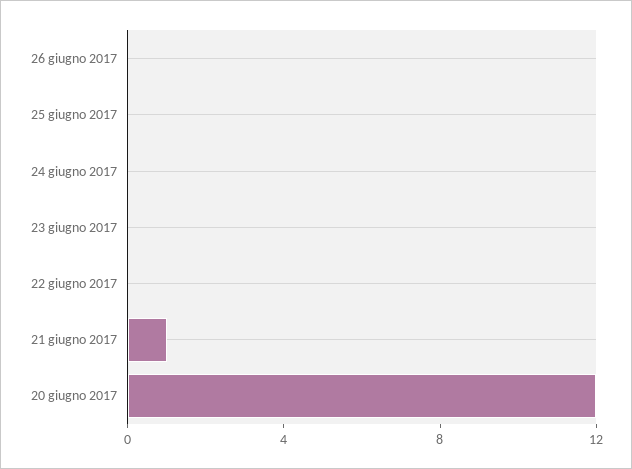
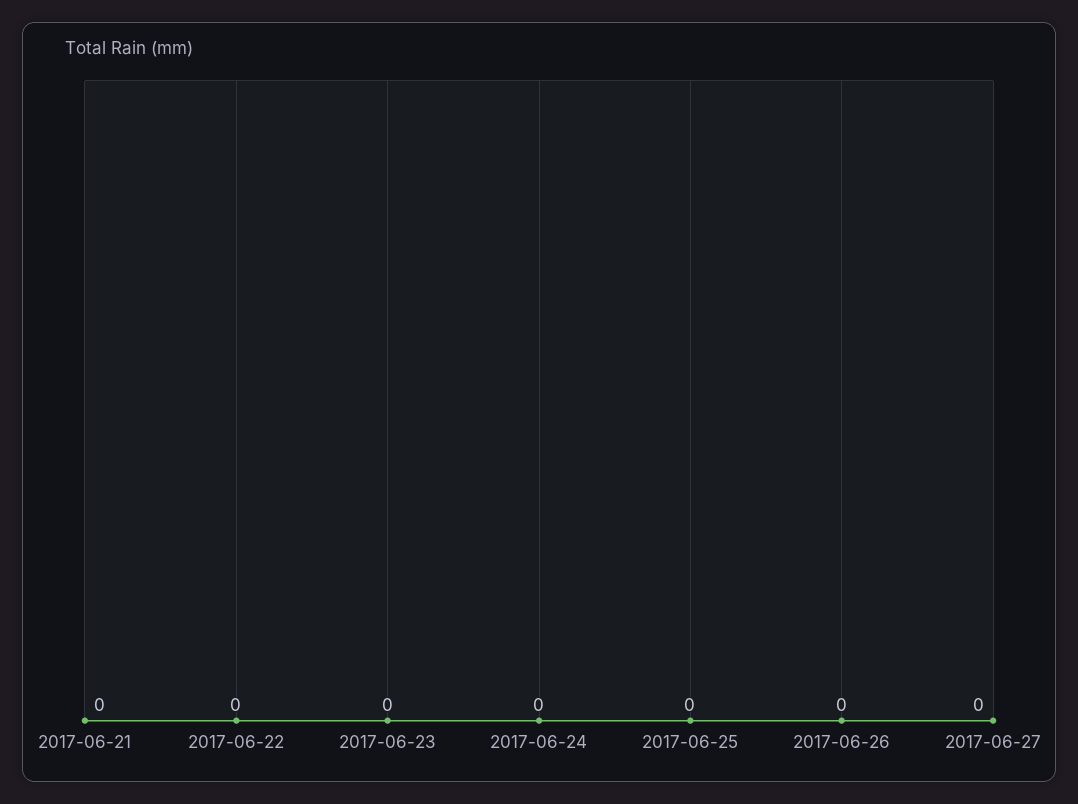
21 giugno 2017: 1 -> 0
20 giugno 2017: 12 -> none
2017-06-27: none -> 0

